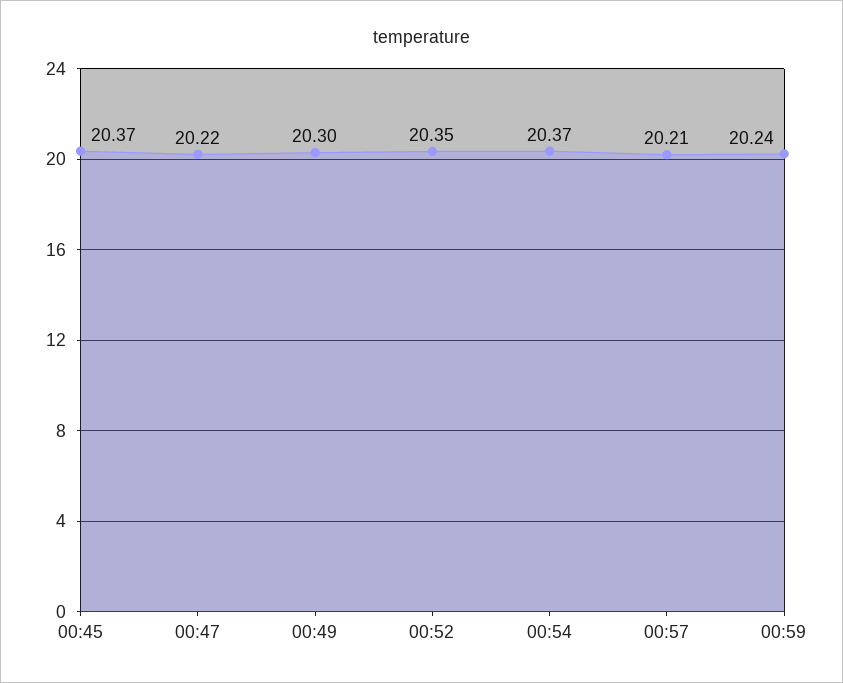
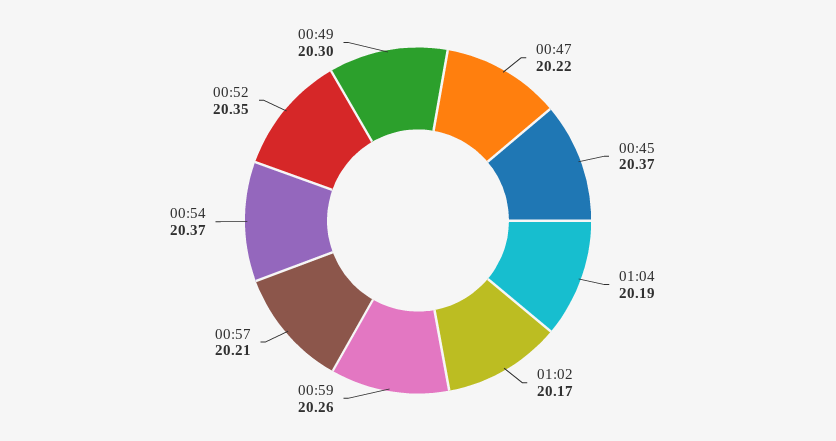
00:59: 20.24 -> 20.26
01:04: none -> 20.19
01:02: none -> 20.17

